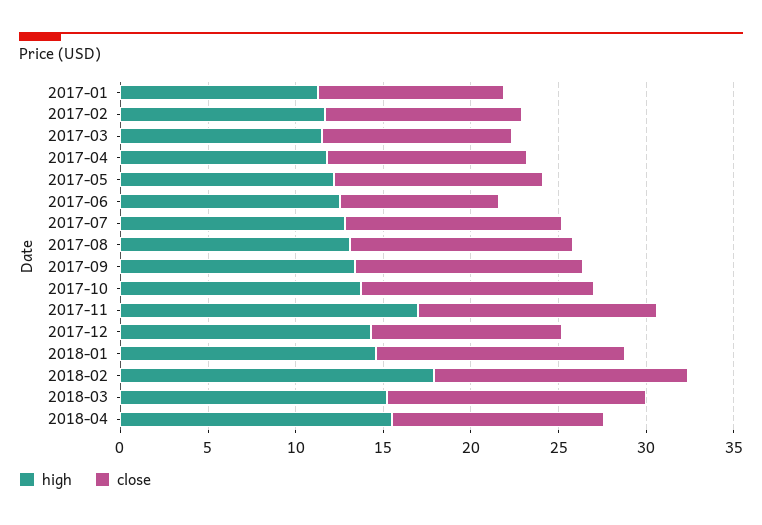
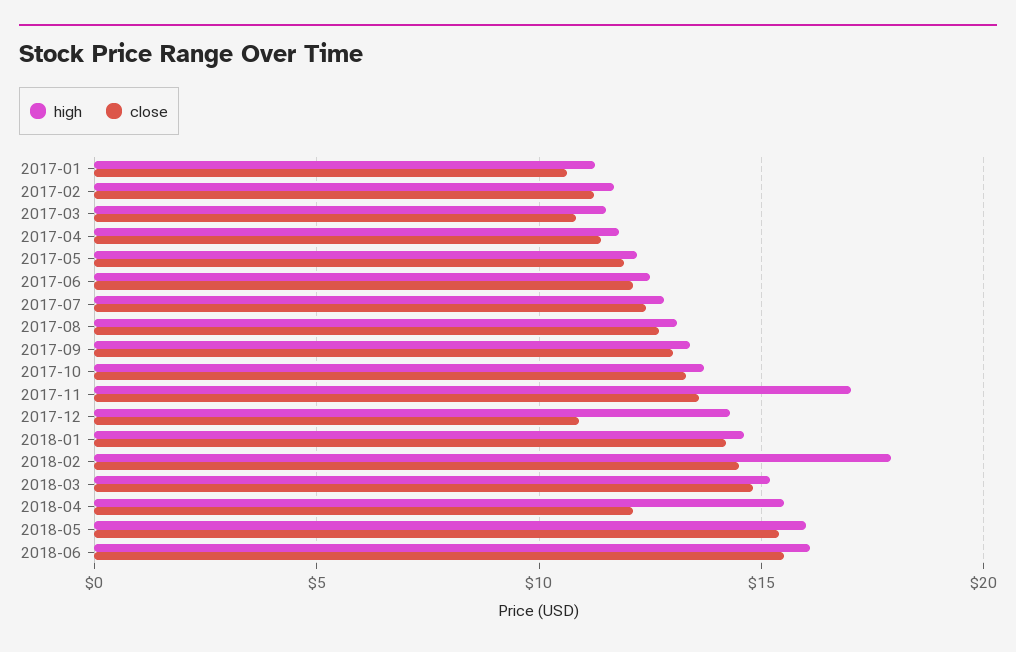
close, 2017-06: 9 -> 12
high, 2018-05: none -> 16
close, 2018-05: none -> 15.5
high, 2018-06: none -> 16
close, 2018-06: none -> 15.5

